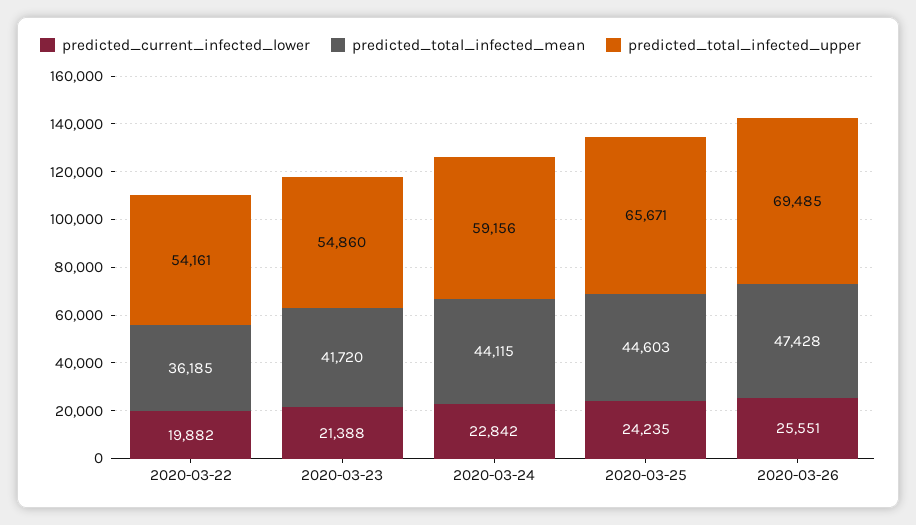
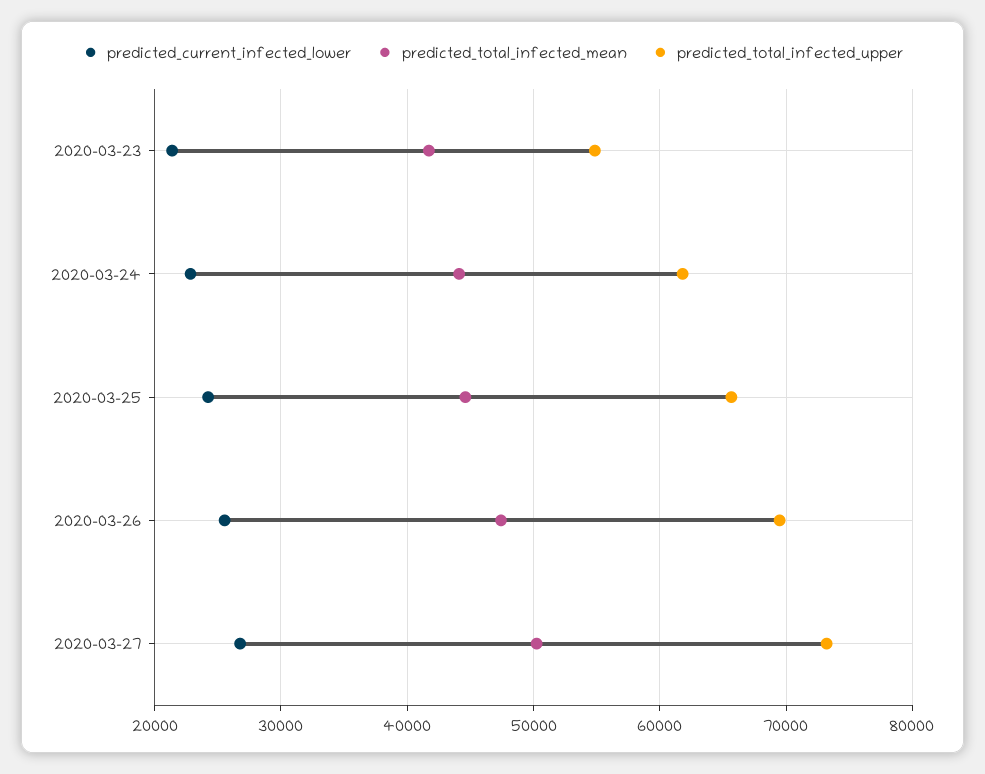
predicted_current_infected_lower, 2020-03-22: 19882 -> none
predicted_total_infected_mean, 2020-03-22: 36185 -> none
predicted_total_infected_upper, 2020-03-22: 54161 -> none
predicted_total_infected_upper, 2020-03-24: 59156 -> 62000
predicted_current_infected_lower, 2020-03-27: none -> 27000
predicted_total_infected_mean, 2020-03-27: none -> 50000
predicted_total_infected_upper, 2020-03-27: none -> 73000

